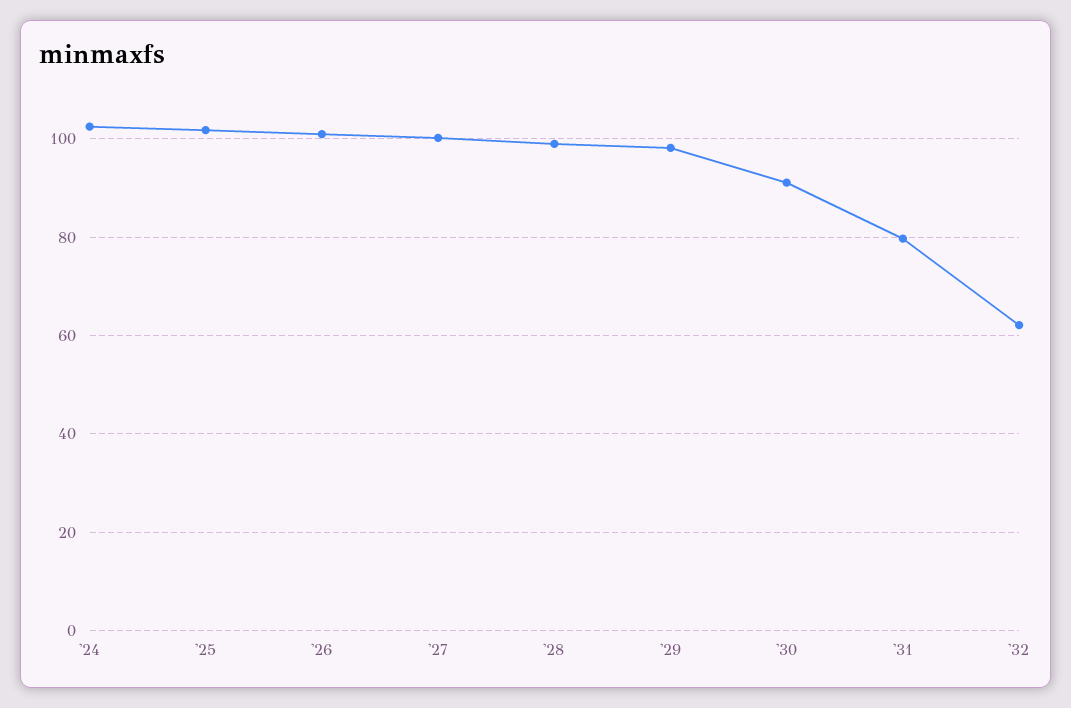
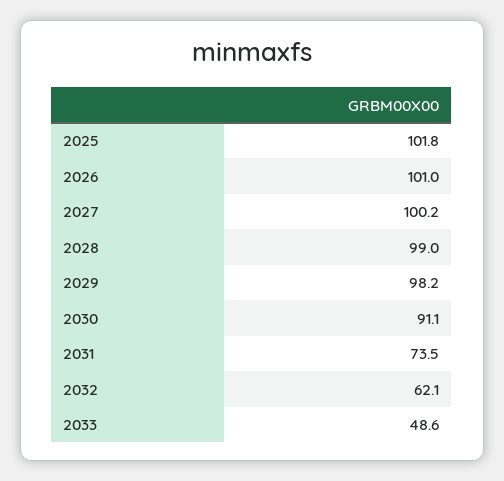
'24: 102 -> none
'31: 80 -> 73.5
2033: none -> 48.6

